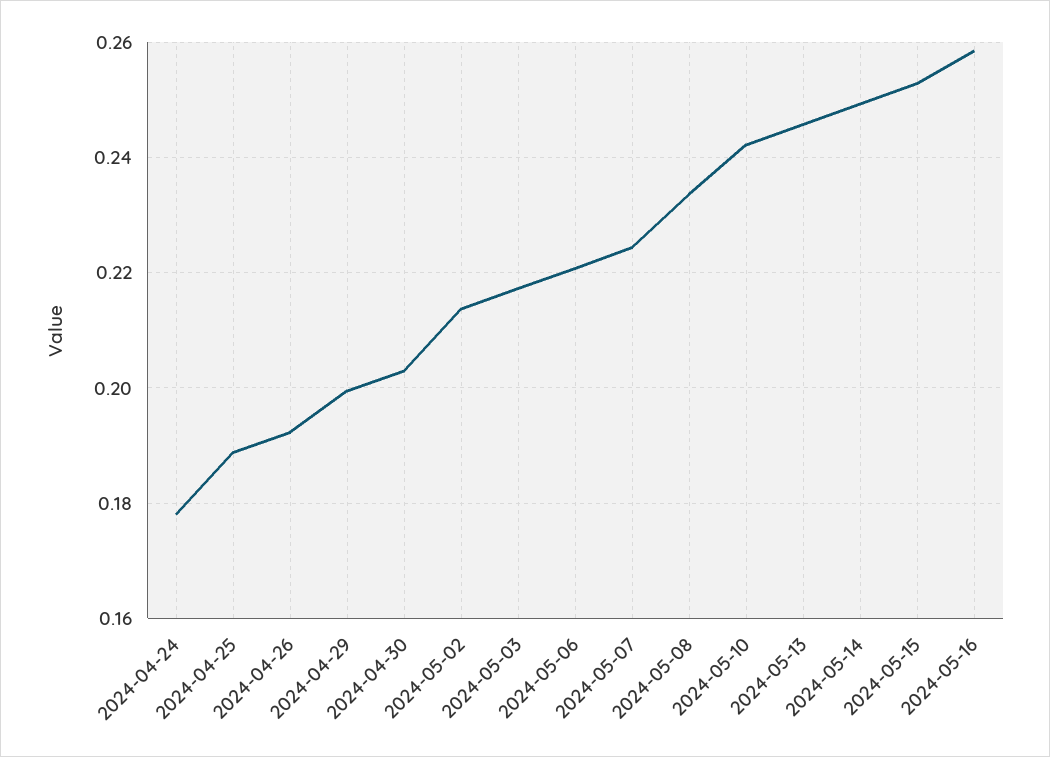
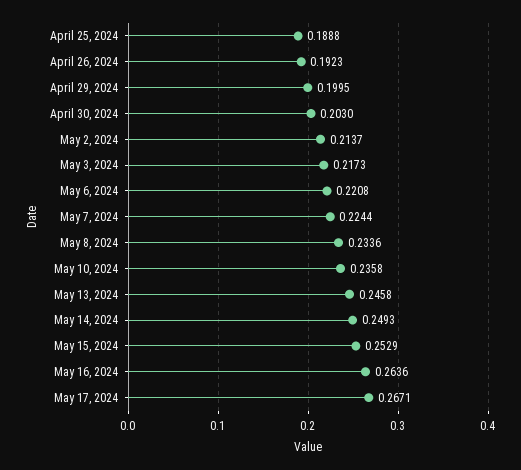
2024-04-24: 0.178 -> none
2024-05-10: 0.242 -> 0.2358
2024-05-16: 0.258 -> 0.2636
May 17, 2024: none -> 0.2671

